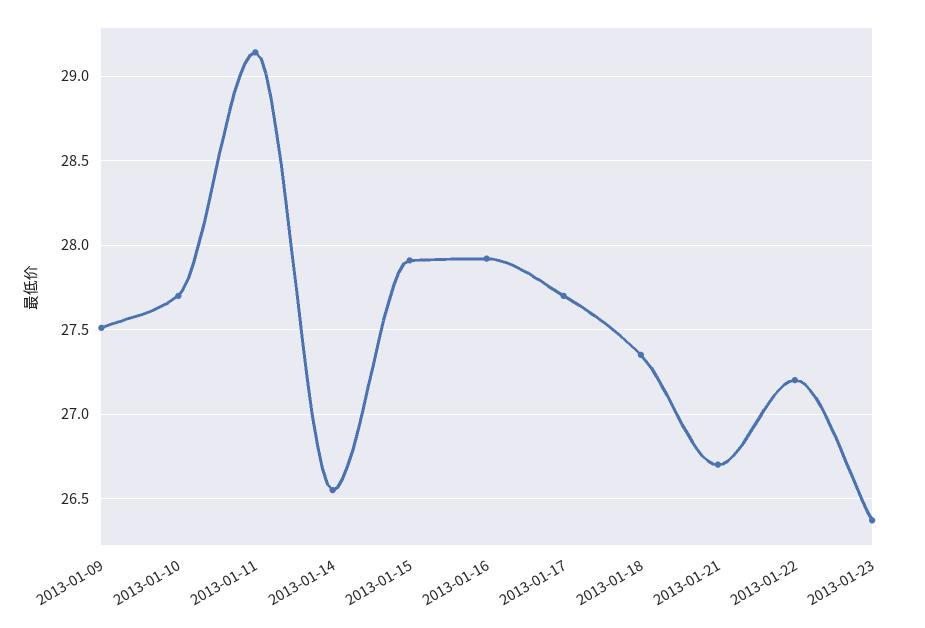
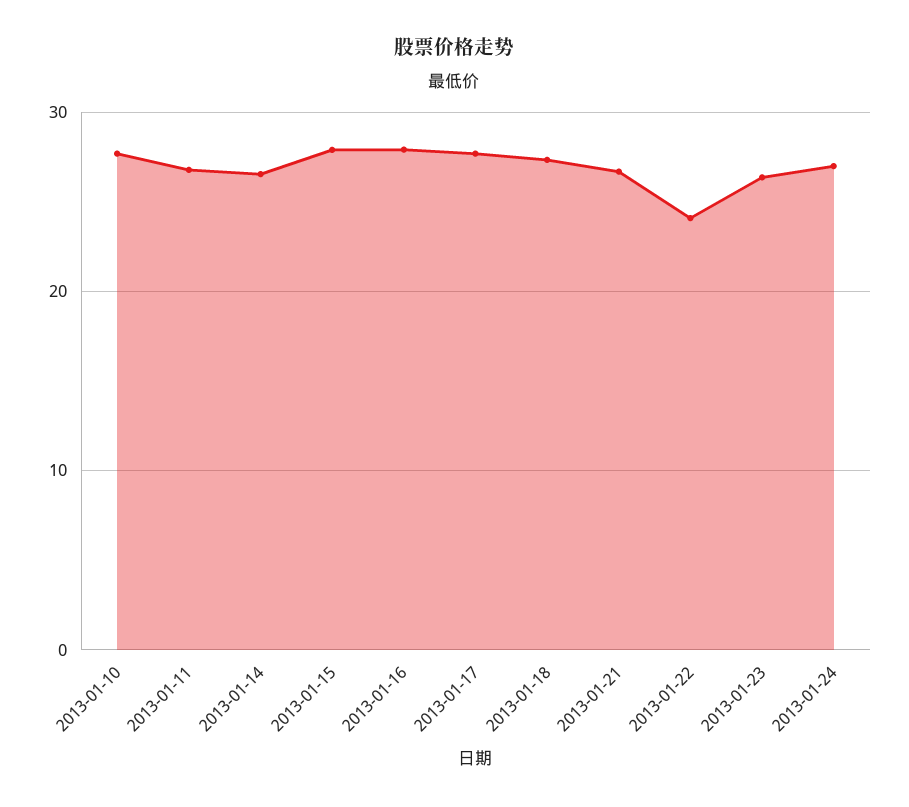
2013-01-09: 27.5 -> none
2013-01-11: 29.15 -> 27
2013-01-22: 27.2 -> 24
2013-01-24: none -> 27

